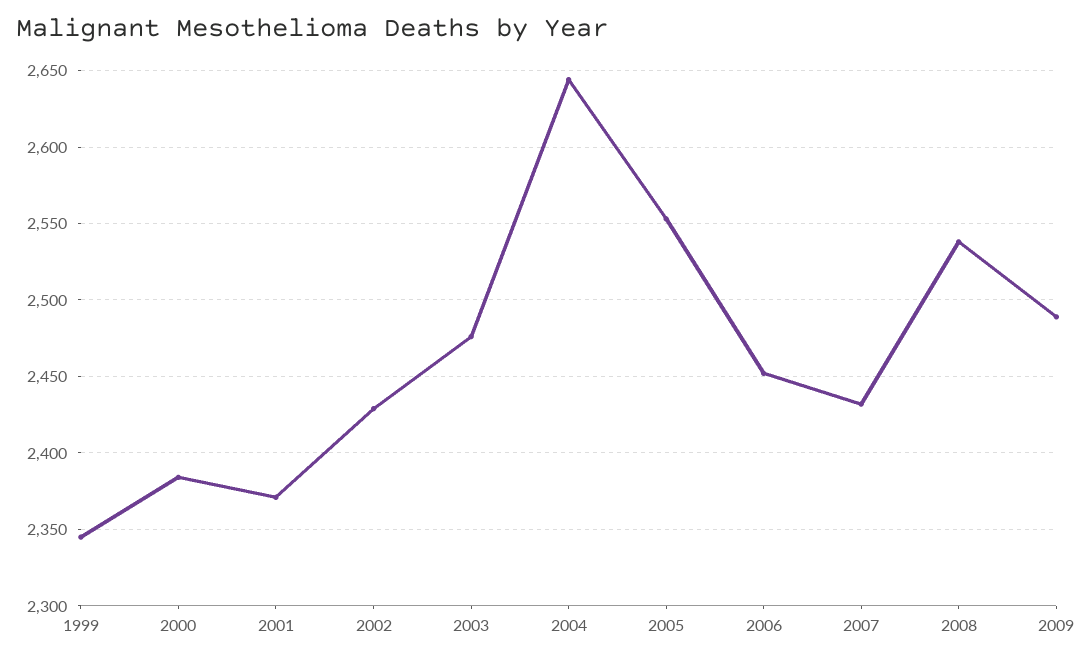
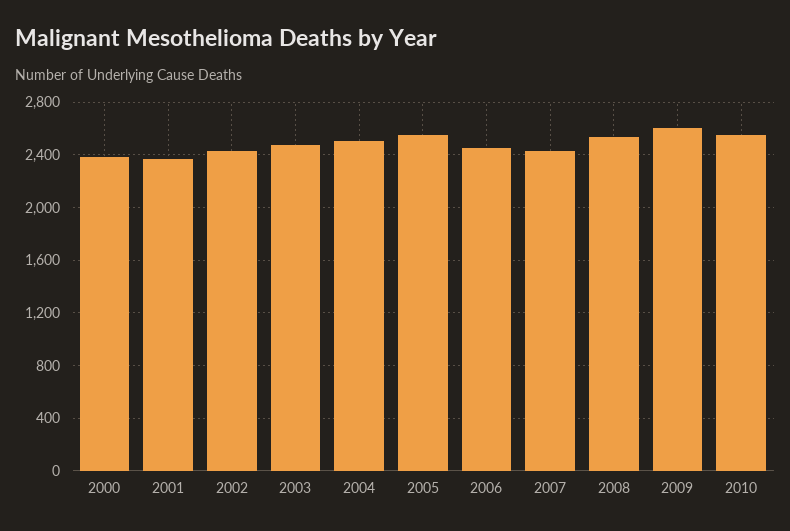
1999: 2345 -> none
2004: 2645 -> 2500
2009: 2490 -> 2600
2010: none -> 2550

